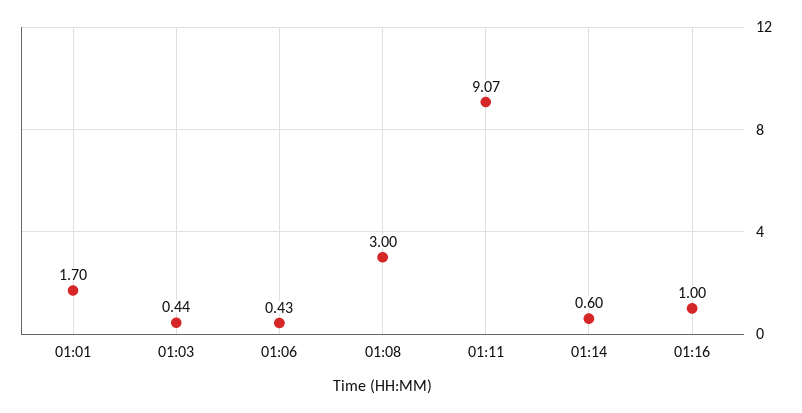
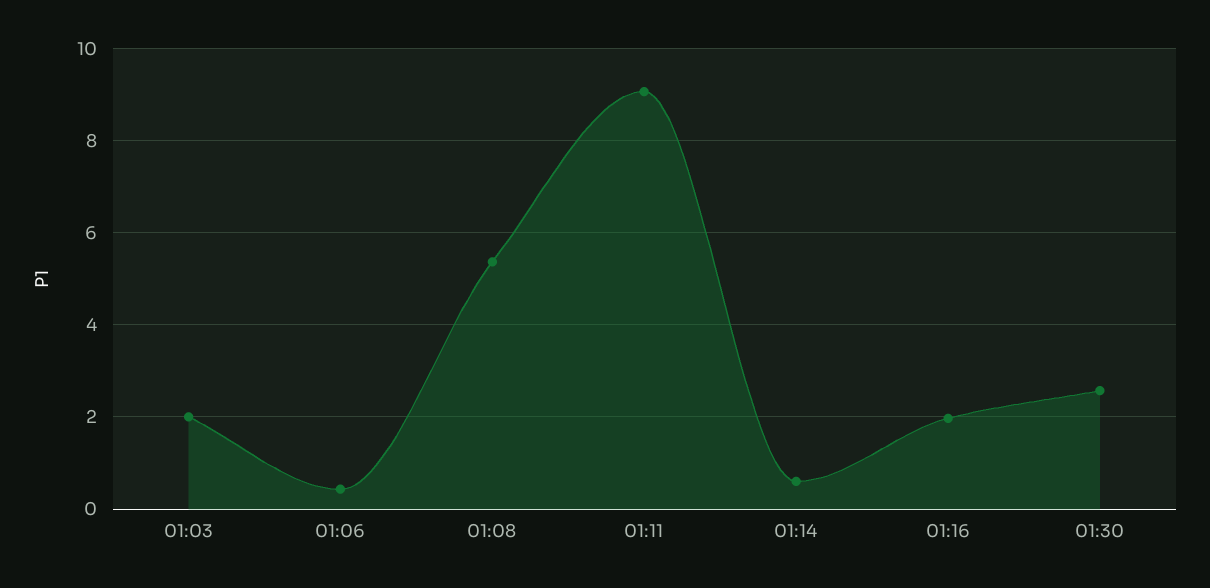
01:01: 1.7 -> none
01:03: 0.44 -> 2
01:08: 3 -> 5.4
01:16: 1 -> 2
01:30: none -> 2.6

